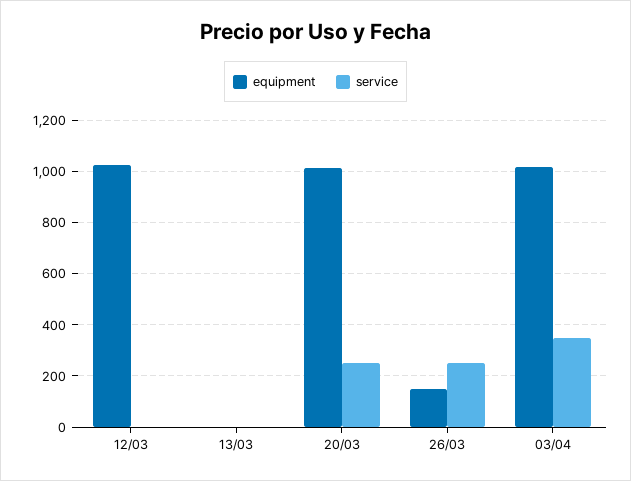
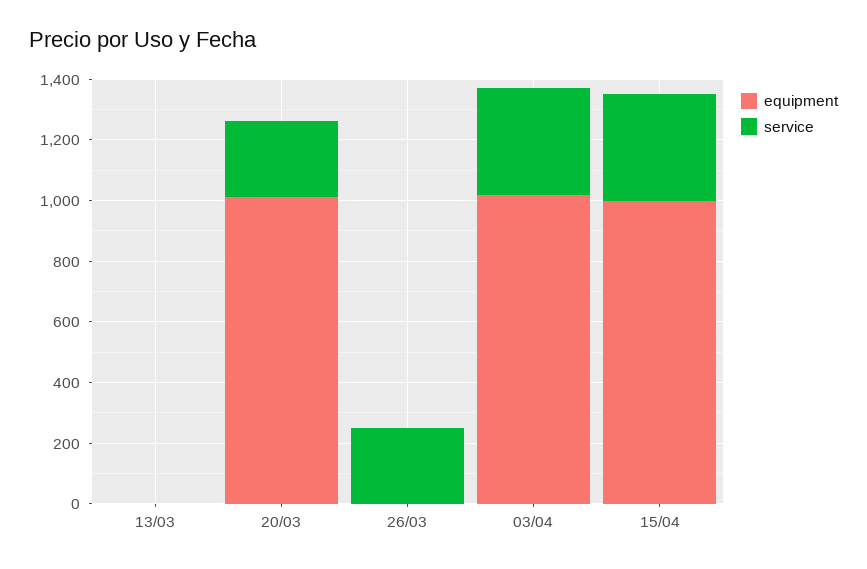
equipment, 12/03: 1025 -> none
service, 12/03: 0 -> none
equipment, 26/03: 150 -> 0
equipment, 15/04: none -> 1000
service, 15/04: none -> 350

